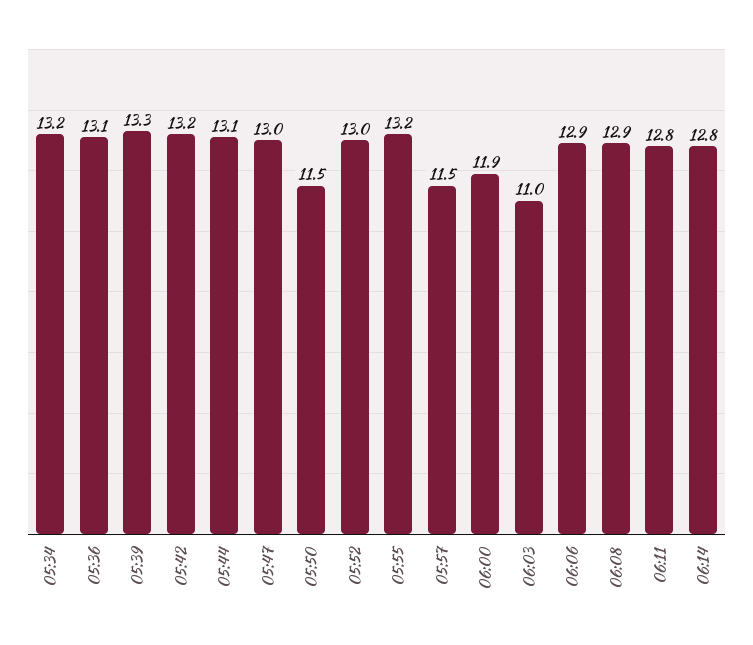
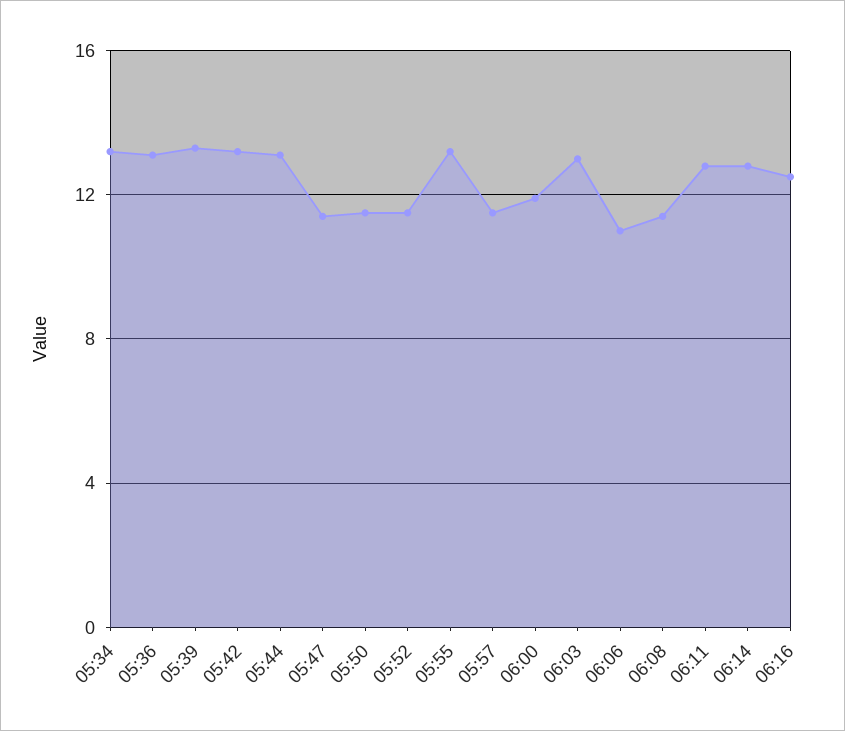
05:47: 13 -> 11.5
05:52: 13 -> 11.5
06:03: 11 -> 13
06:06: 12.9 -> 11
06:08: 12.9 -> 11.5
06:16: none -> 12.5

